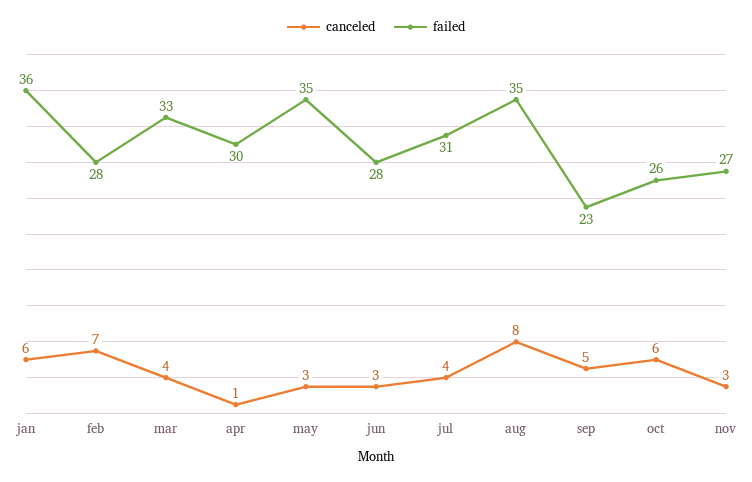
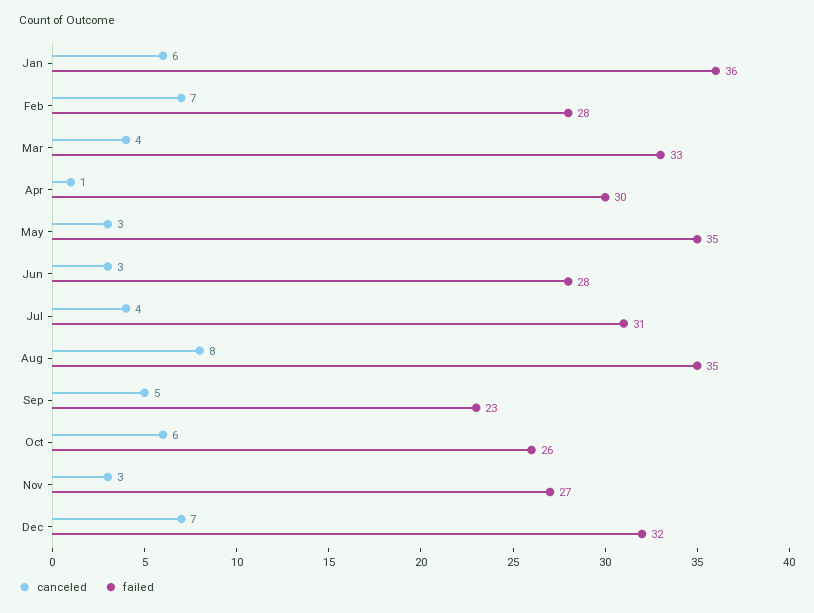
canceled, Dec: none -> 7
failed, Dec: none -> 32

